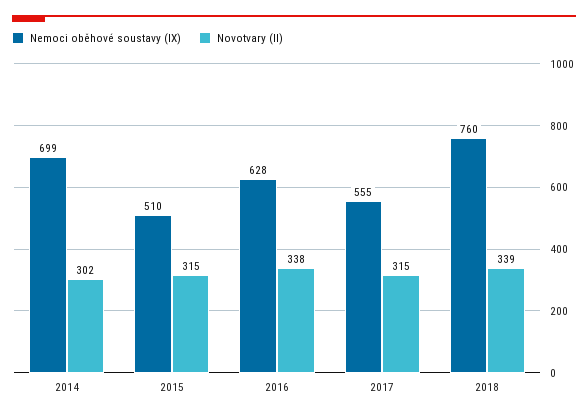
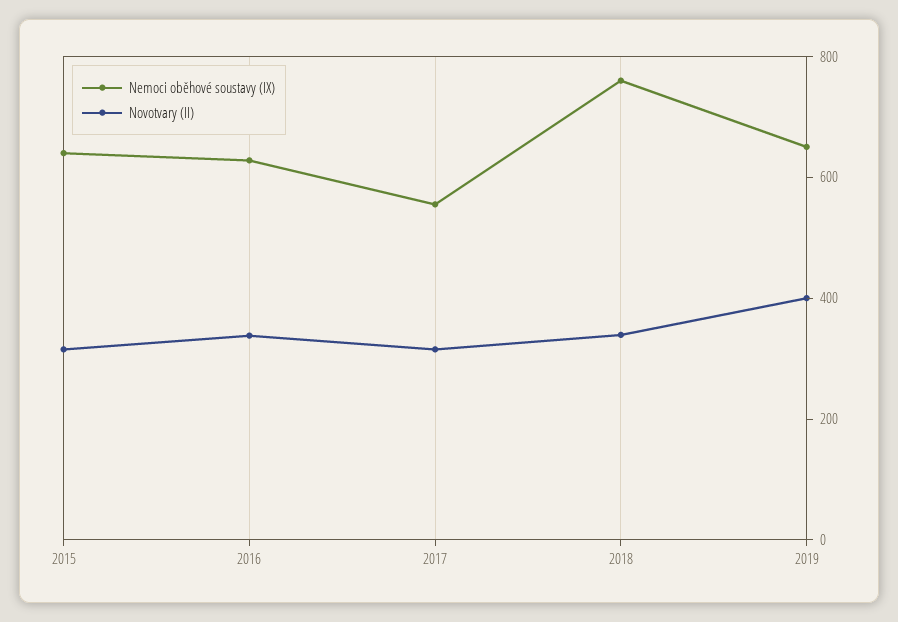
Nemoci oběhové soustavy (IX), 2014: 699 -> none
Novotvary (II), 2014: 302 -> none
Nemoci oběhové soustavy (IX), 2015: 510 -> 650
Nemoci oběhové soustavy (IX), 2019: none -> 650
Novotvary (II), 2019: none -> 400

